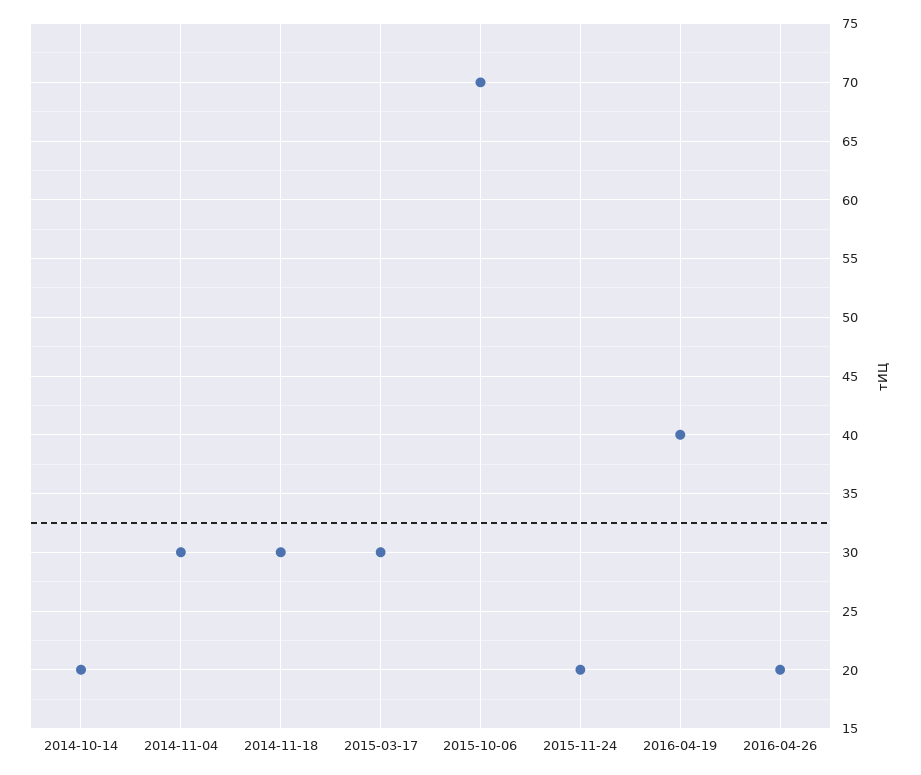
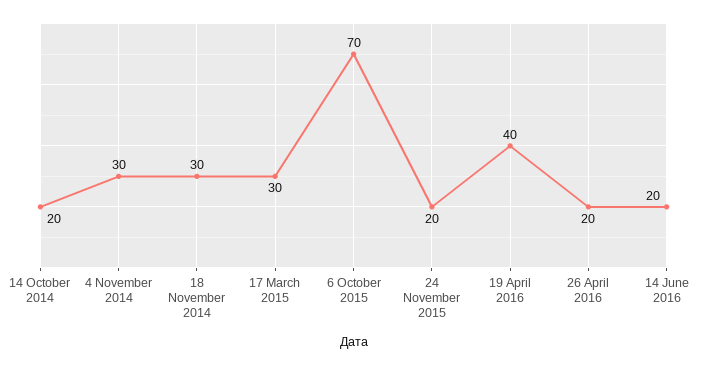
14 June 2016: none -> 20

